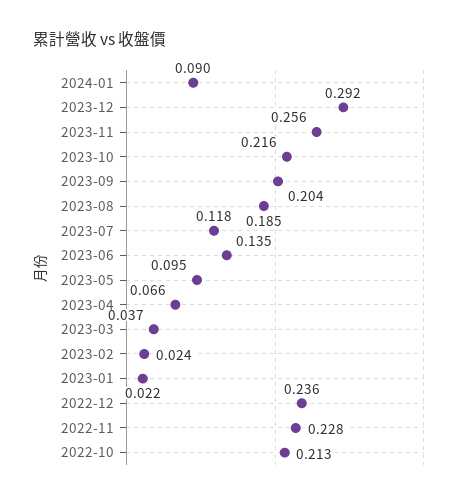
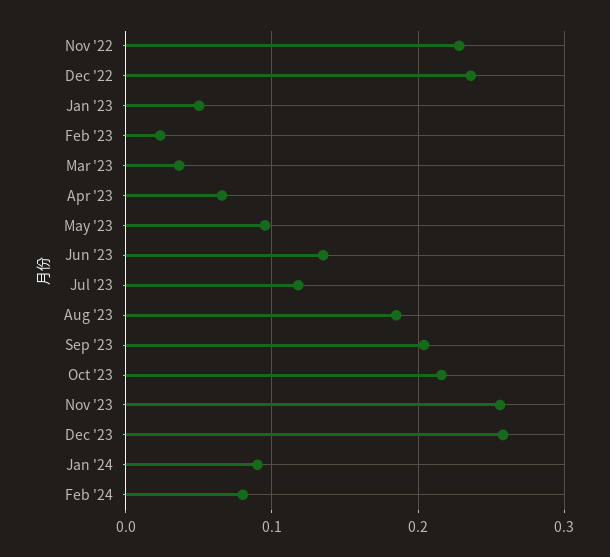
2023-12: 0.292 -> 0.26
2023-01: 0.022 -> 0.05
2022-10: 0.213 -> none
Feb '24: none -> 0.08

